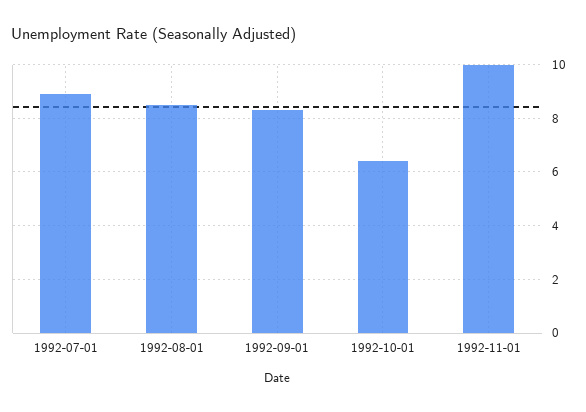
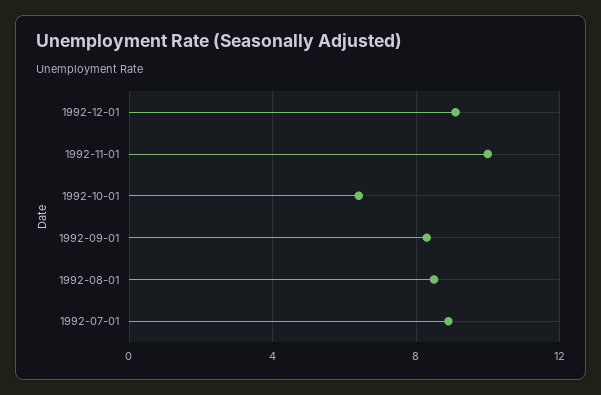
1992-12-01: none -> 9

